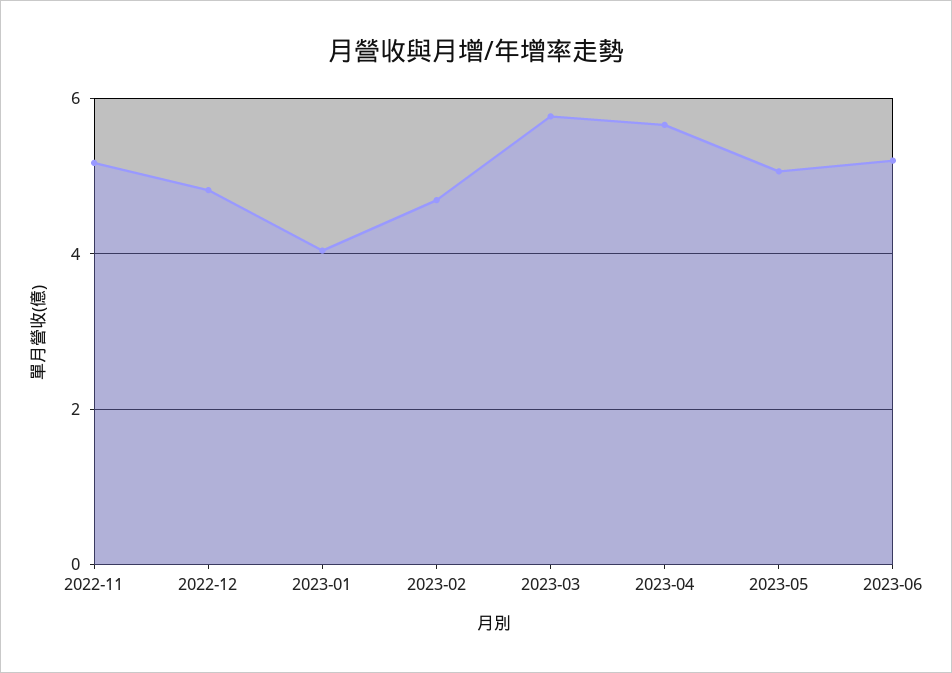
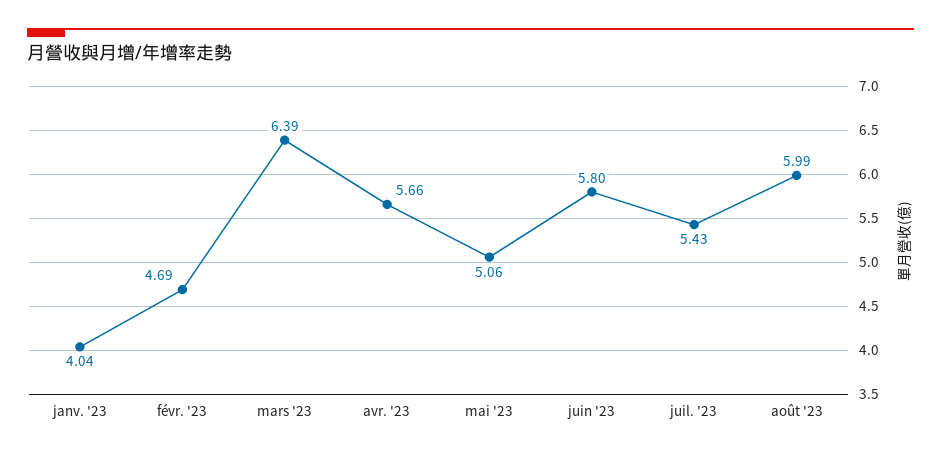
2022-11: 5.2 -> none
2022-12: 4.8 -> none
2023-03: 5.8 -> 6.39
2023-06: 5.2 -> 5.8
juil. '23: none -> 5.43
août '23: none -> 5.99

